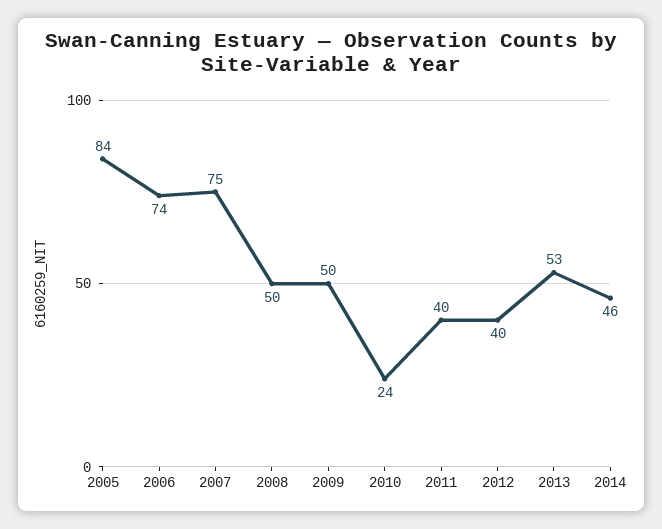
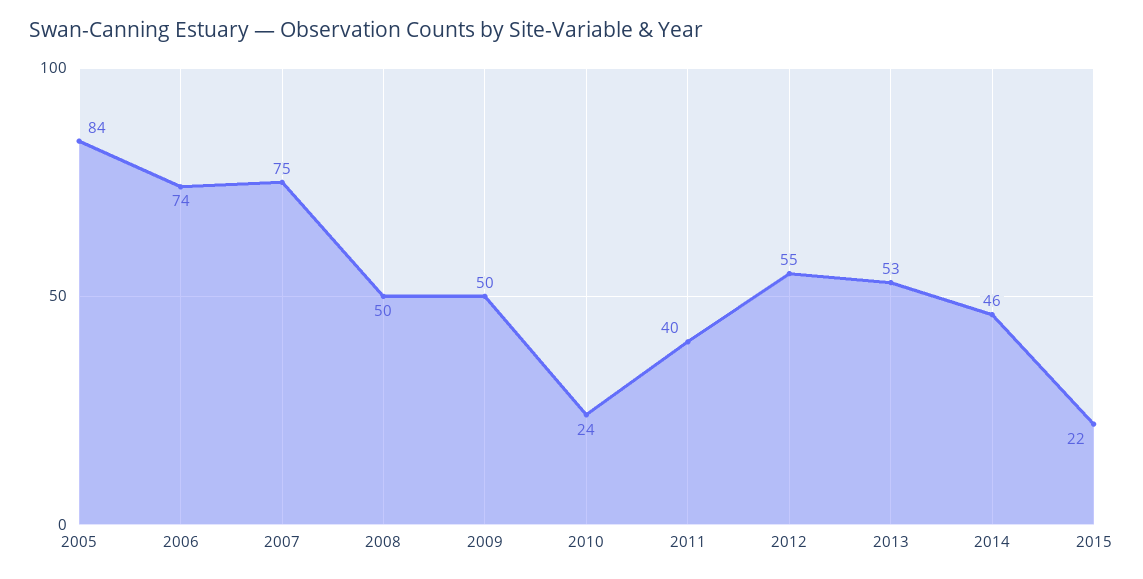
2012: 40 -> 55
2015: none -> 22

